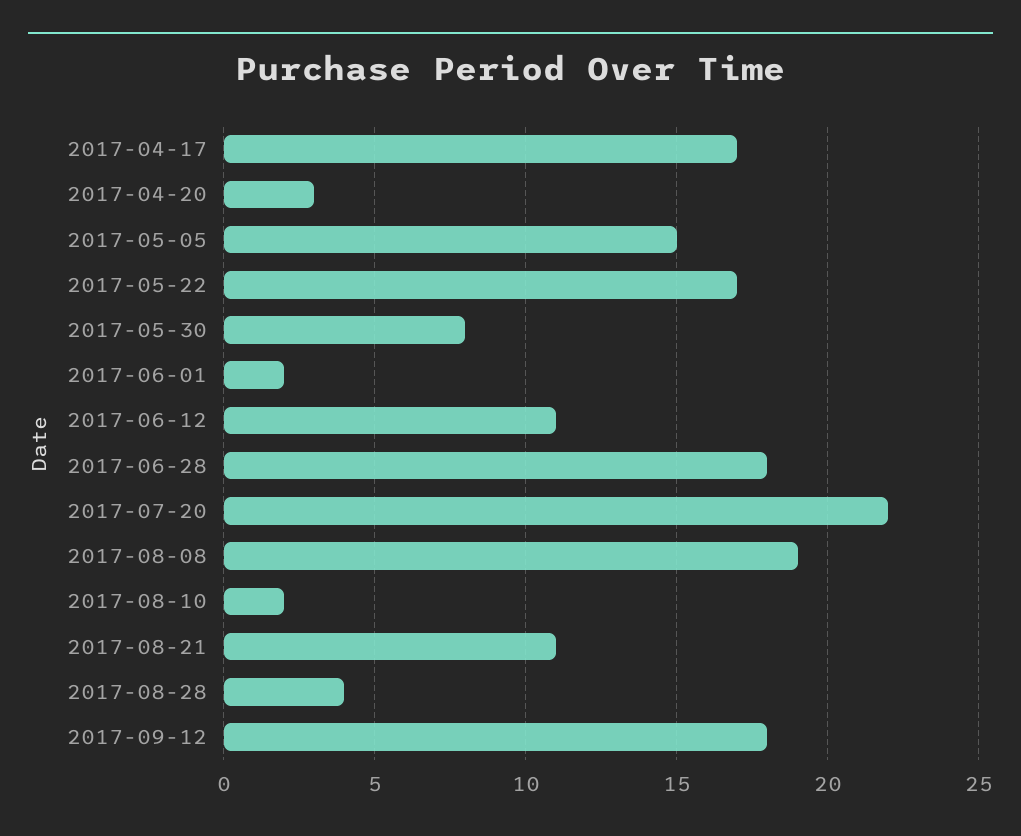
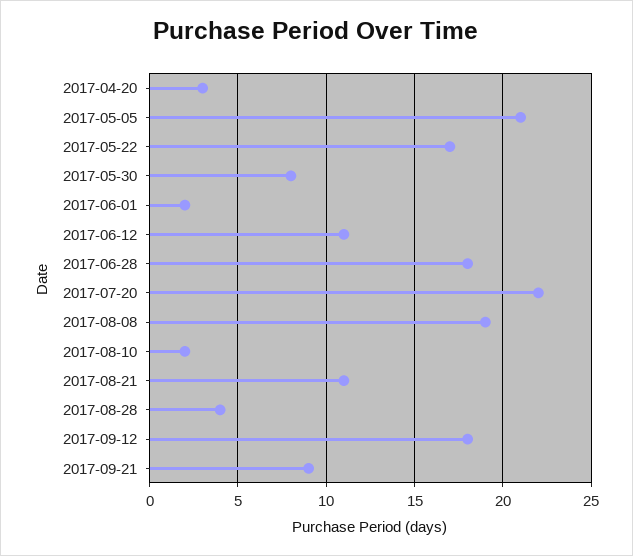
2017-04-17: 17 -> none
2017-05-05: 15 -> 21
2017-09-21: none -> 9

